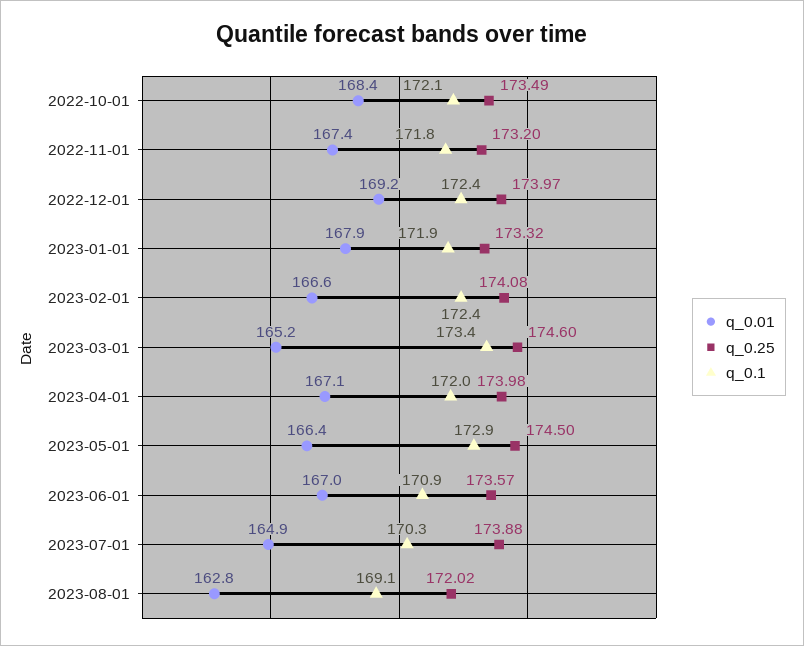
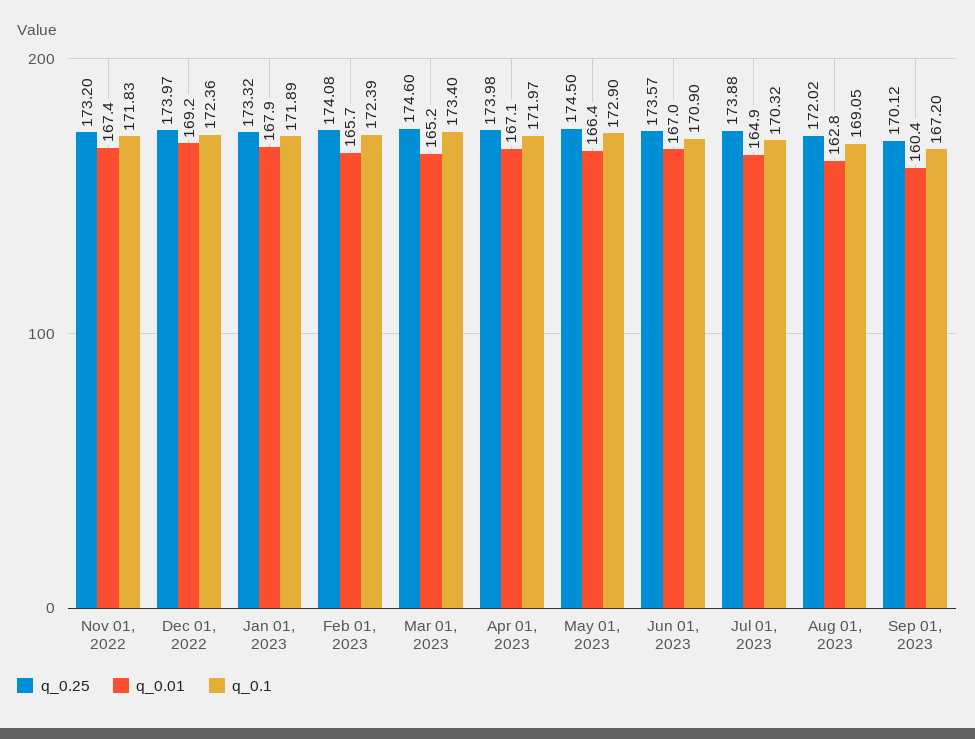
q_0.01, 2022-10-01: 168.4 -> none
q_0.25, 2022-10-01: 173.49 -> none
q_0.1, 2022-10-01: 172.1 -> none
q_0.01, 2023-02-01: 166.6 -> 165.7
q_0.25, Sep 01, 2023: none -> 170.12
q_0.01, Sep 01, 2023: none -> 160.4
q_0.1, Sep 01, 2023: none -> 167.2

